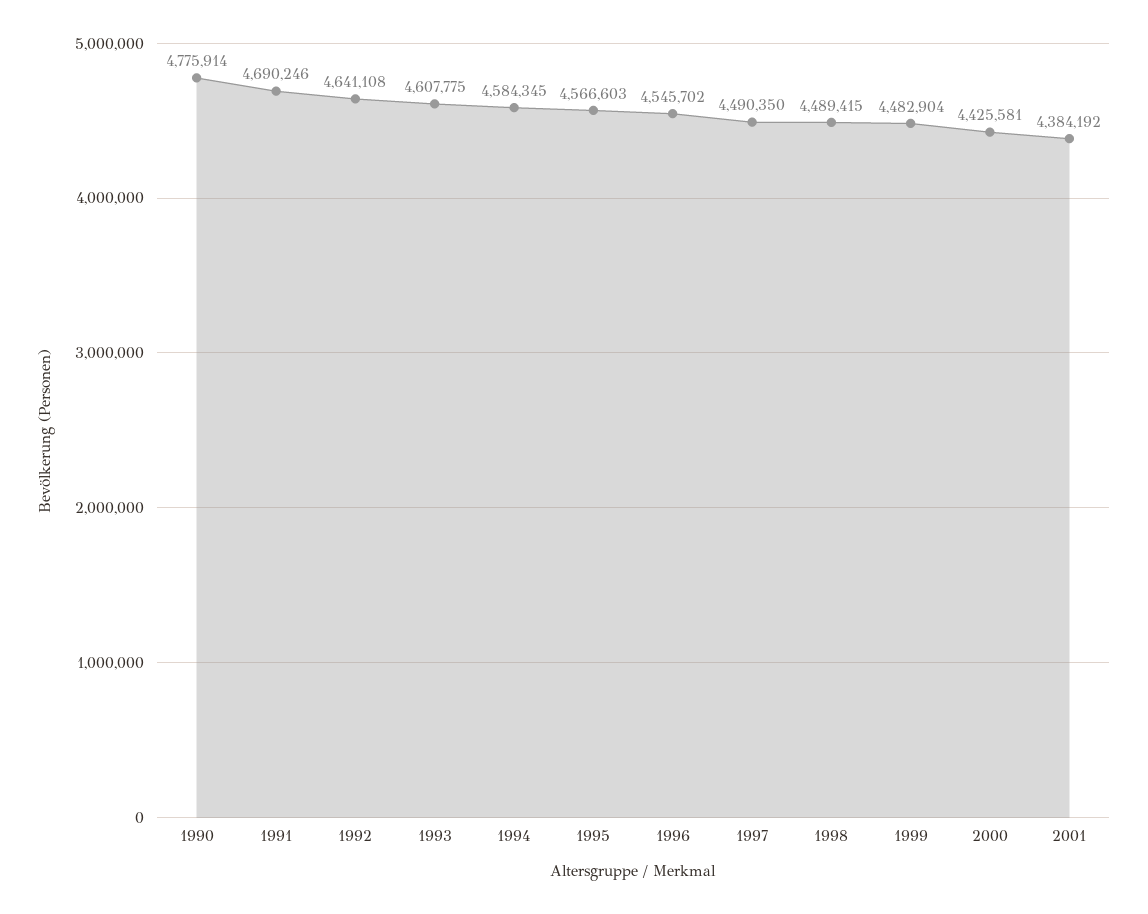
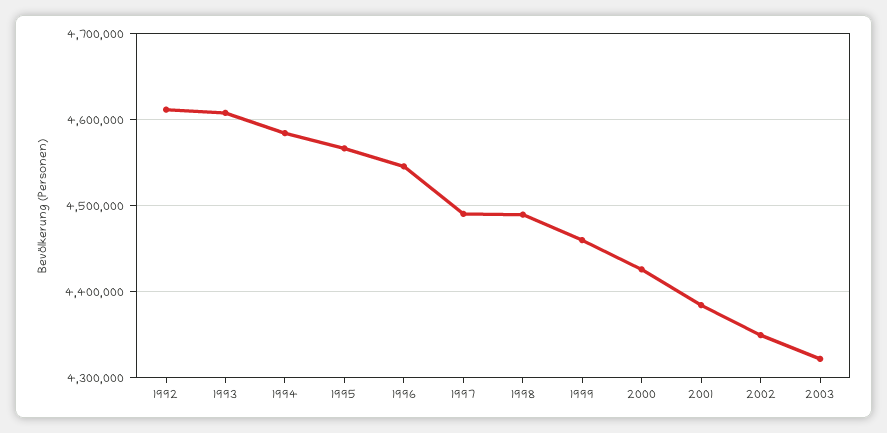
1990: 4775914 -> none
1991: 4690246 -> none
1992: 4641108 -> 4610000
1999: 4482904 -> 4460000
2002: none -> 4350000
2003: none -> 4320000

